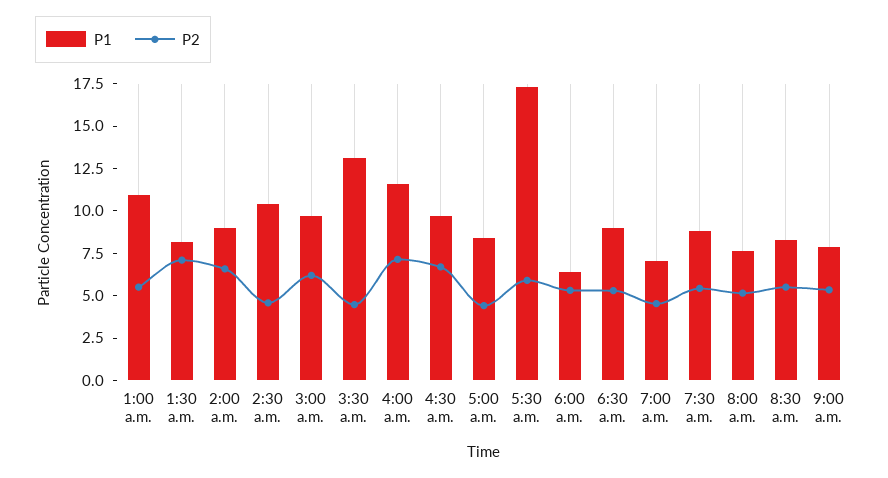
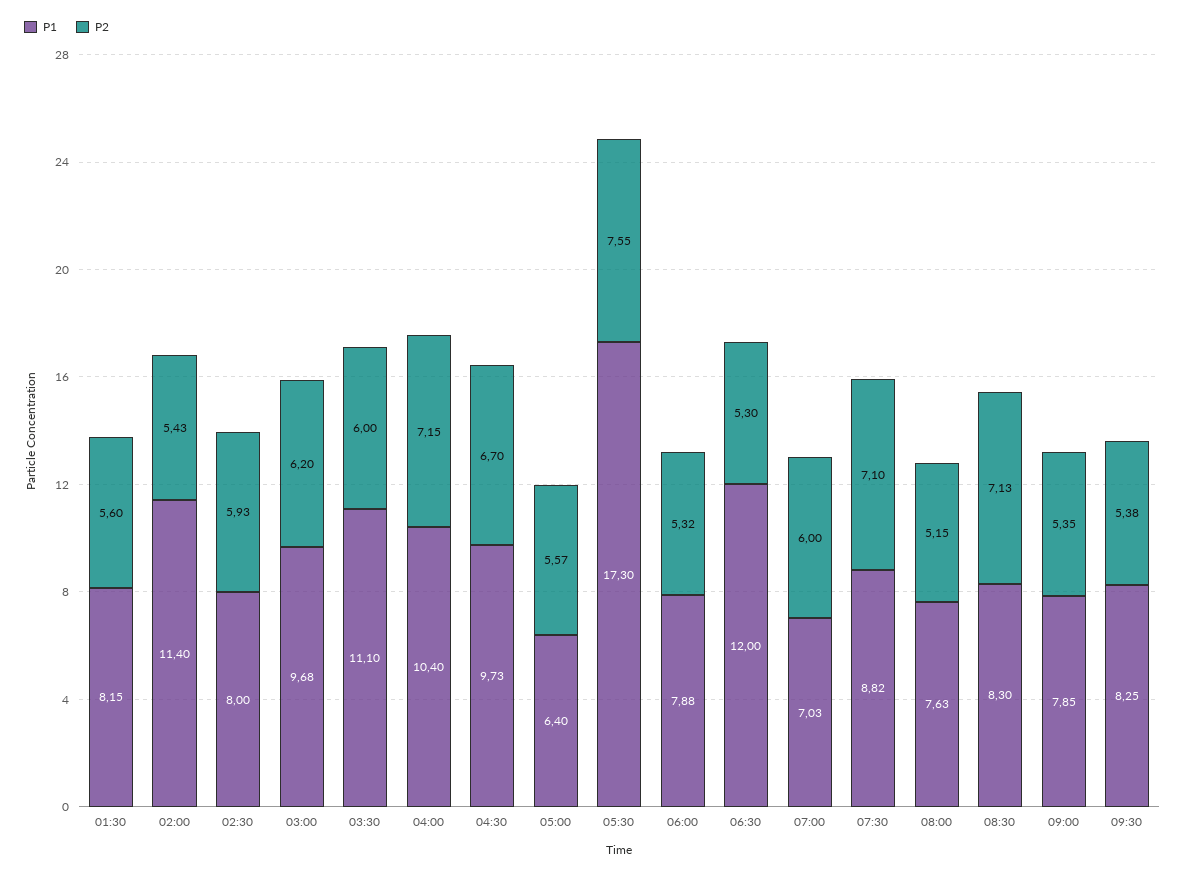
P1, 1:00 a.m.: 11 -> none
P2, 1:00 a.m.: 5.5 -> none
P2, 1:30 a.m.: 7 -> 5.6
P1, 2:00 a.m.: 9 -> 11.4
P2, 2:00 a.m.: 6.5 -> 5.43
P1, 2:30 a.m.: 10.5 -> 8
P2, 2:30 a.m.: 4.5 -> 5.93
P1, 3:30 a.m.: 13 -> 11.1
P2, 3:30 a.m.: 4.5 -> 6
P1, 4:00 a.m.: 11.5 -> 10.4
P1, 5:00 a.m.: 8.5 -> 6.4
P2, 5:00 a.m.: 4.5 -> 5.57
P2, 5:30 a.m.: 6 -> 7.55
P1, 6:00 a.m.: 6.5 -> 7.88
P1, 6:30 a.m.: 9 -> 12
P2, 7:00 a.m.: 4.5 -> 6
P2, 7:30 a.m.: 5.5 -> 7.1
P2, 8:30 a.m.: 5.5 -> 7.13
P1, 09:30: none -> 8.25
P2, 09:30: none -> 5.38

